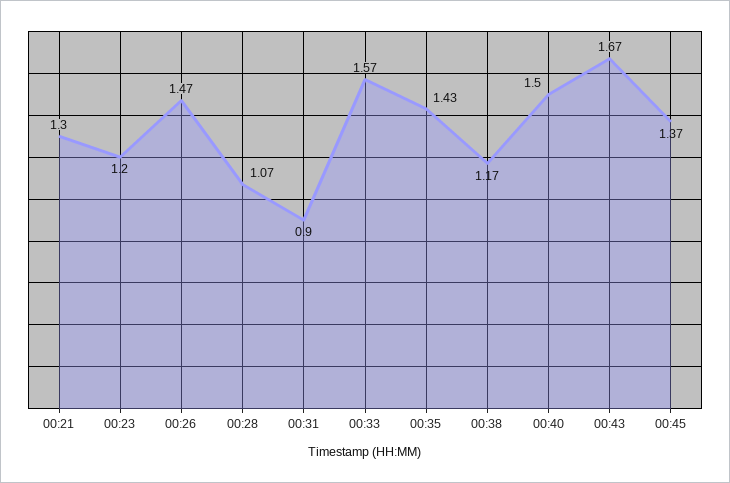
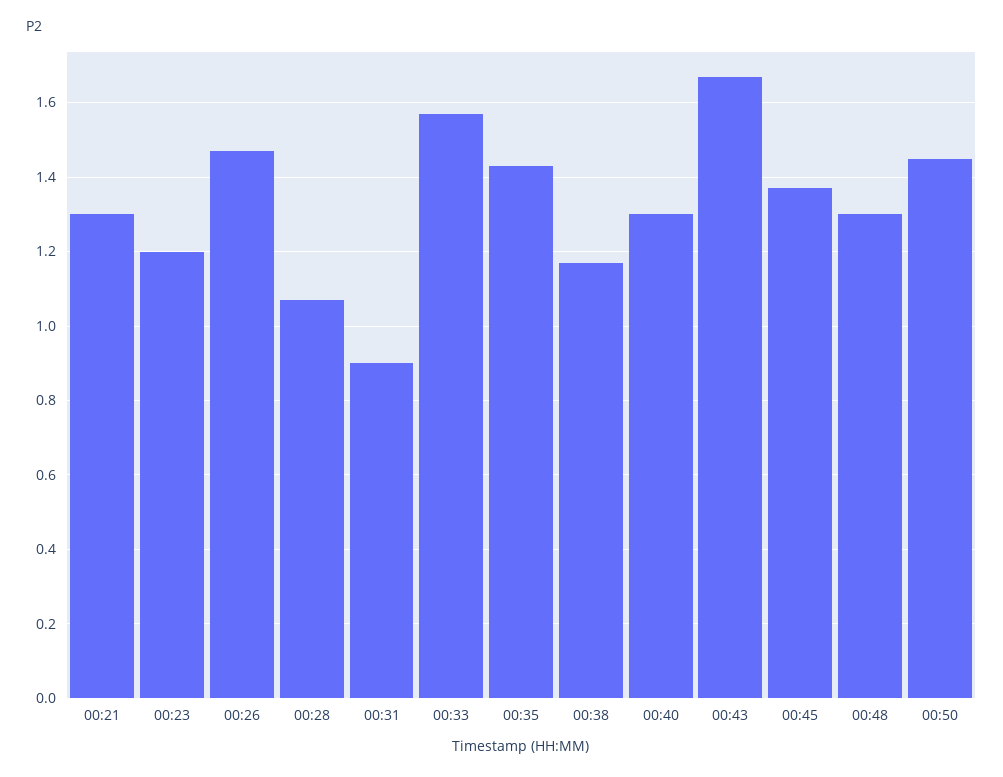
00:40: 1.5 -> 1.3
00:48: none -> 1.3
00:50: none -> 1.45

